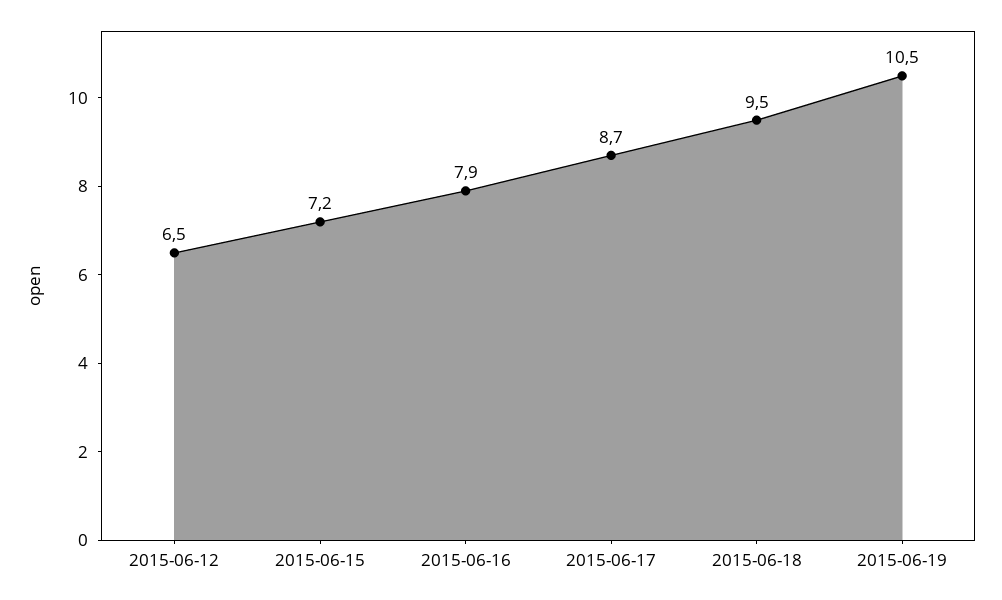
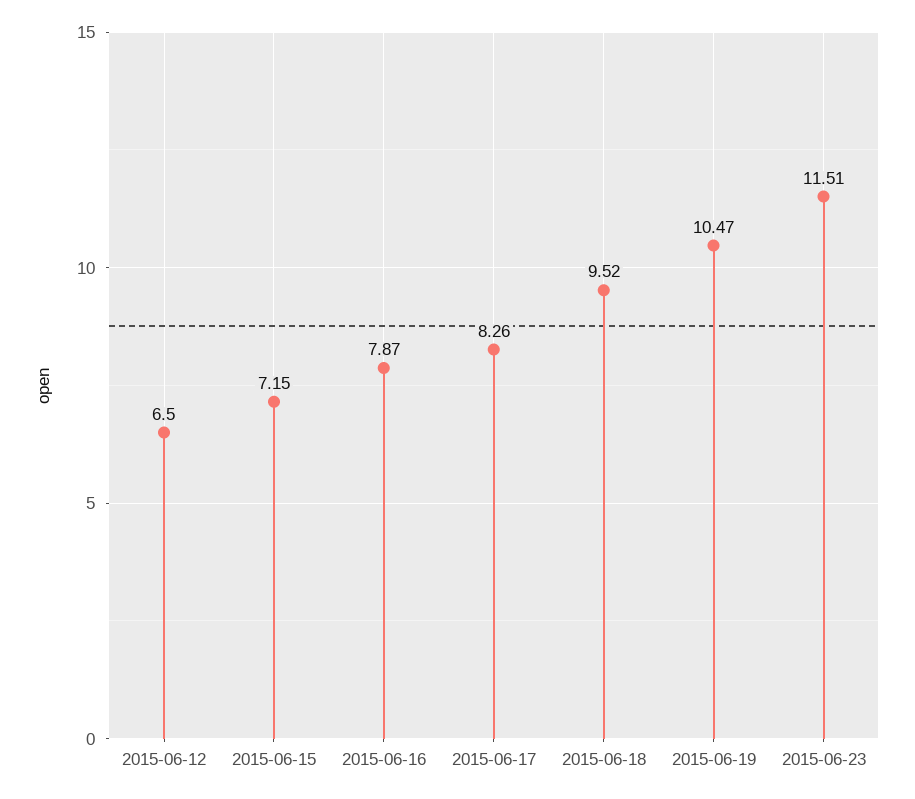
2015-06-17: 8.7 -> 8.26
2015-06-23: none -> 11.51

